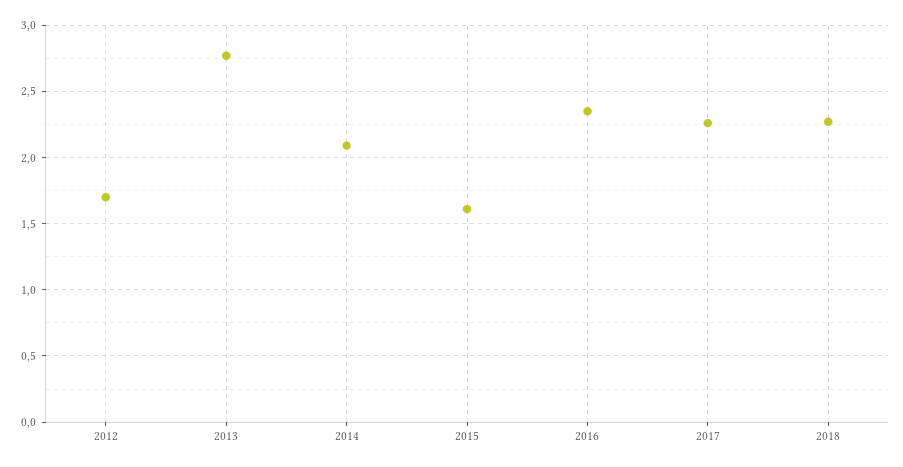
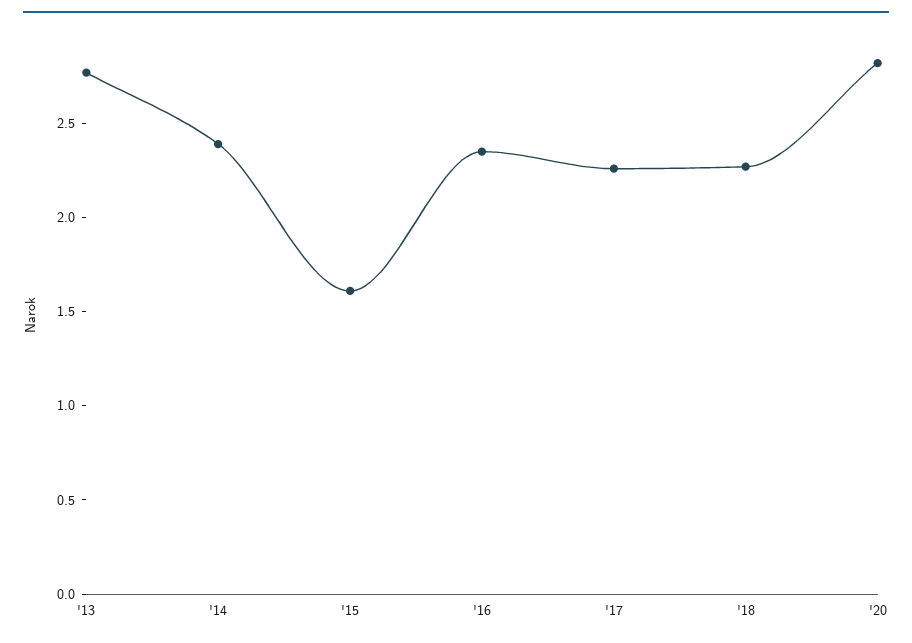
2012: 1.7 -> none
2014: 2.1 -> 2.4
'20: none -> 2.8

